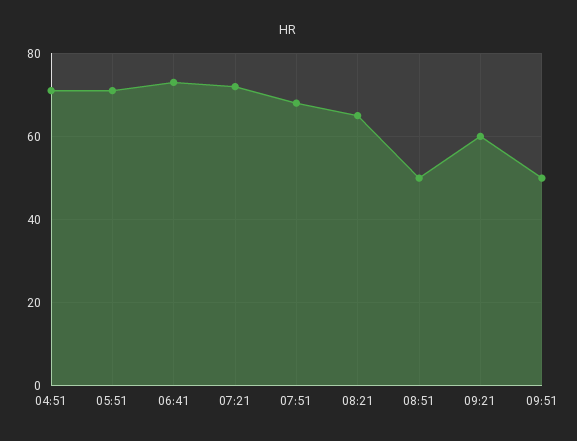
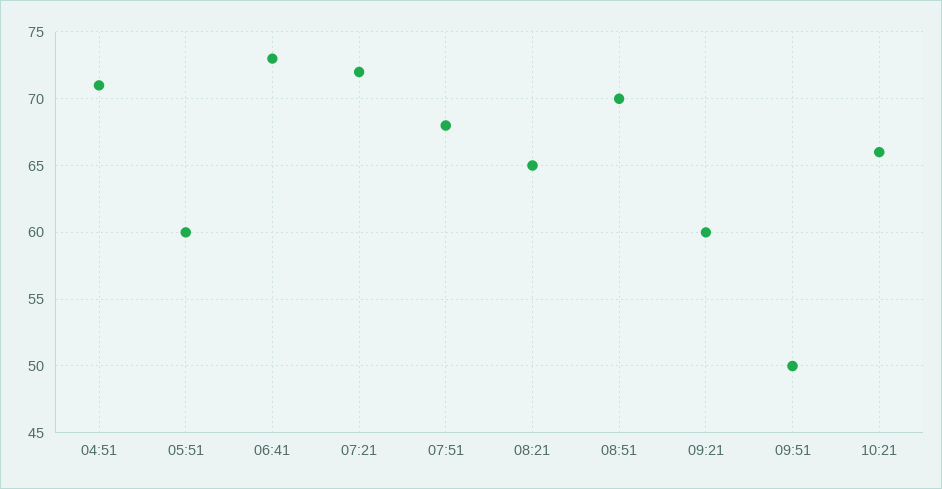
05:51: 70 -> 60
08:51: 50 -> 70
10:21: none -> 66

